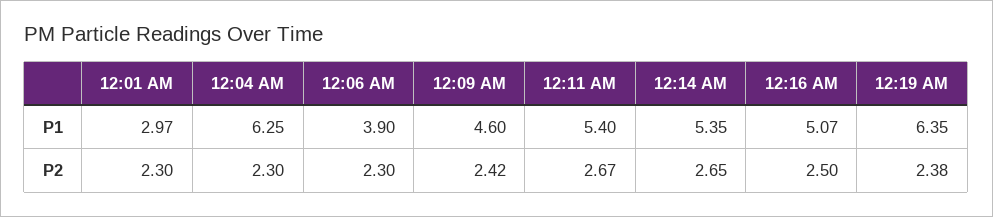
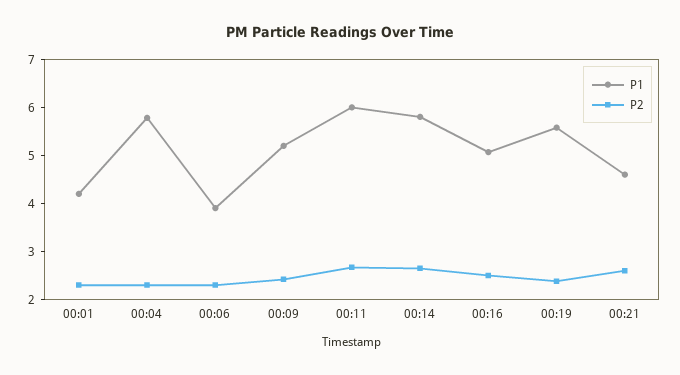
P1, 12:01 AM: 2.97 -> 4.2
P1, 12:04 AM: 6.25 -> 5.8
P1, 12:09 AM: 4.6 -> 5.2
P1, 12:11 AM: 5.4 -> 6
P1, 12:14 AM: 5.35 -> 5.8
P1, 12:19 AM: 6.35 -> 5.6
P1, 00:21: none -> 4.6
P2, 00:21: none -> 2.6

